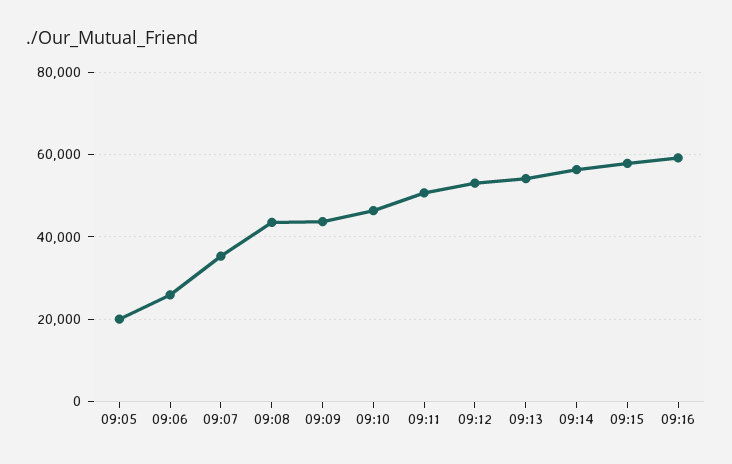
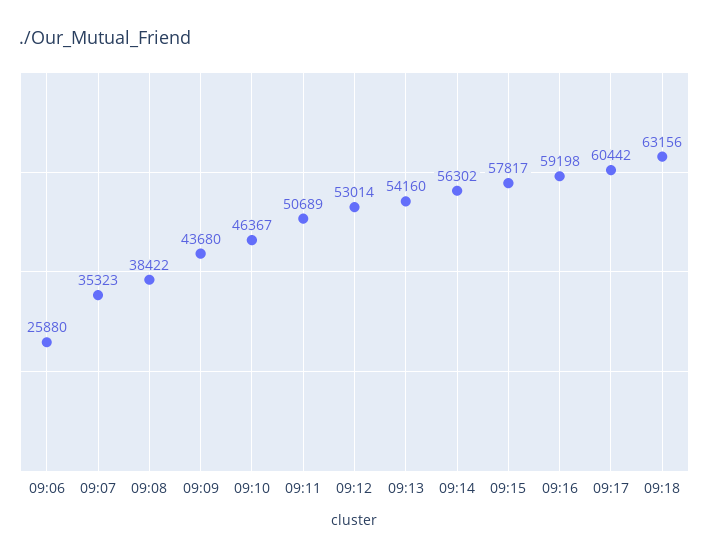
09:05: 20000 -> none
09:08: 44000 -> 38422
09:17: none -> 60442
09:18: none -> 63156

